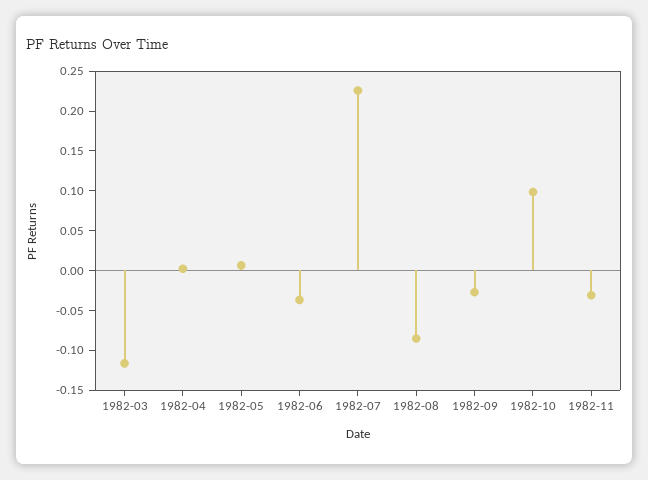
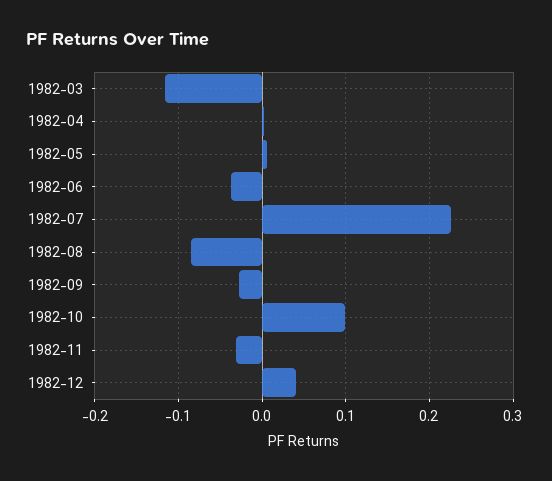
1982-12: none -> 0.04

